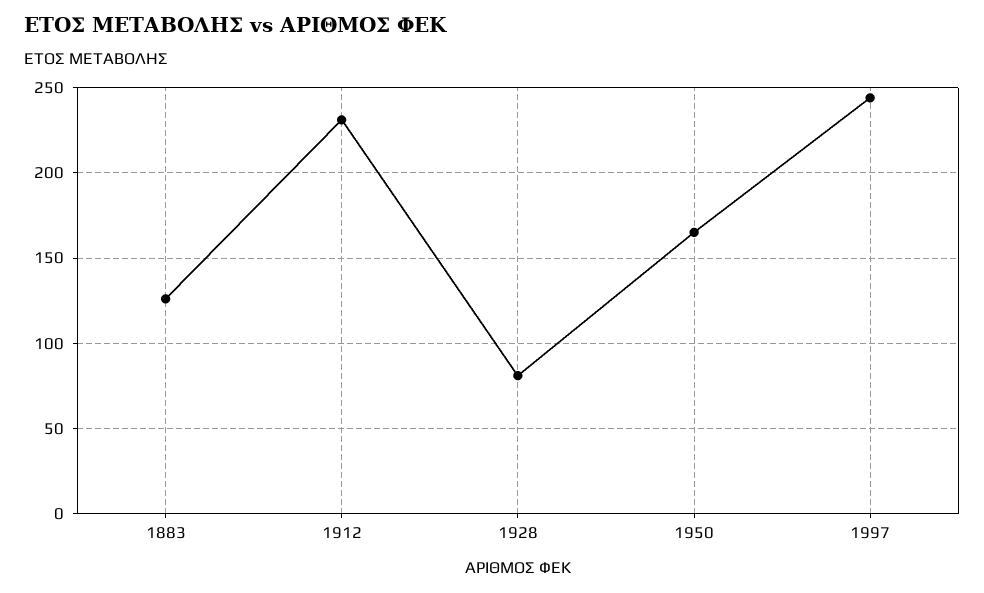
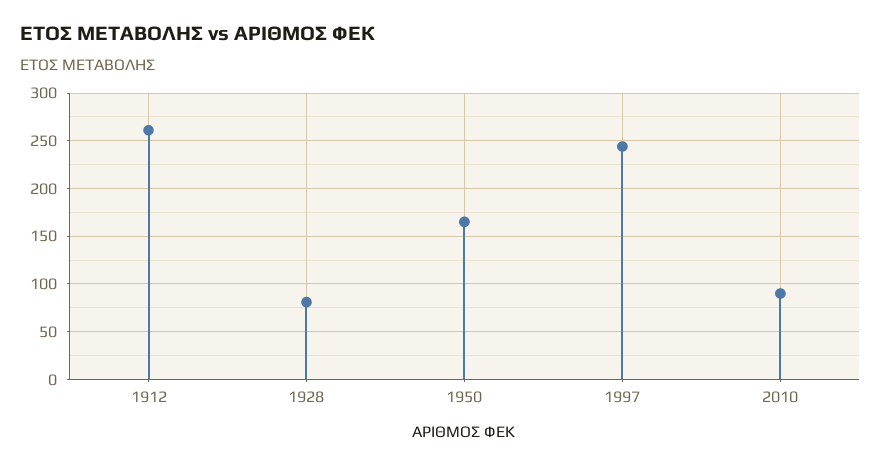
1883: 125 -> none
1912: 230 -> 260
2010: none -> 90

